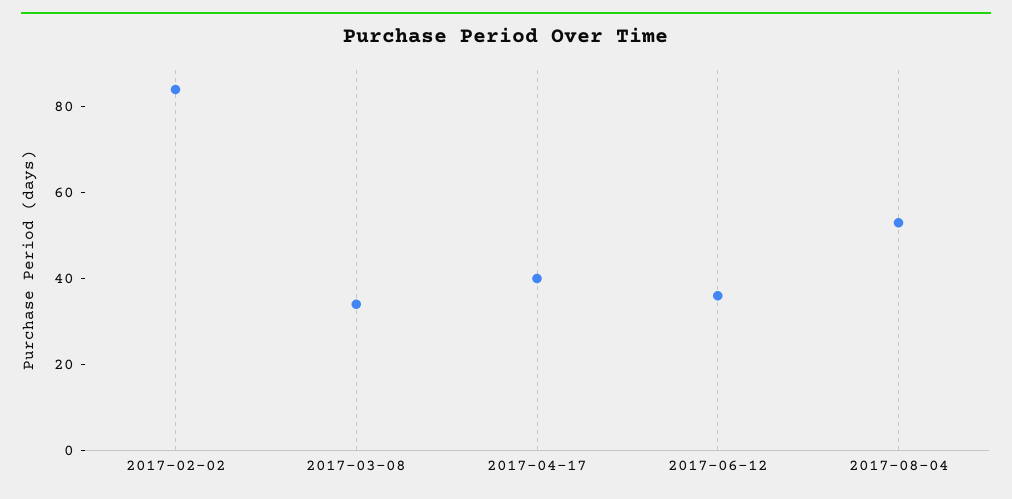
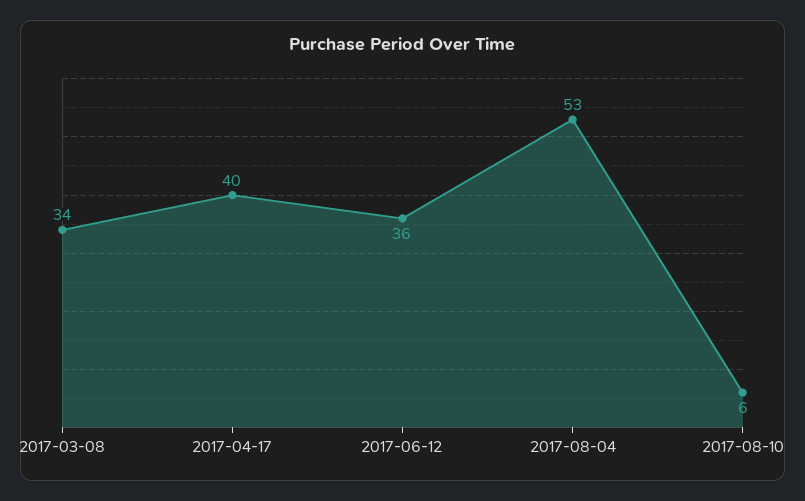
2017-02-02: 85 -> none
2017-08-10: none -> 6

